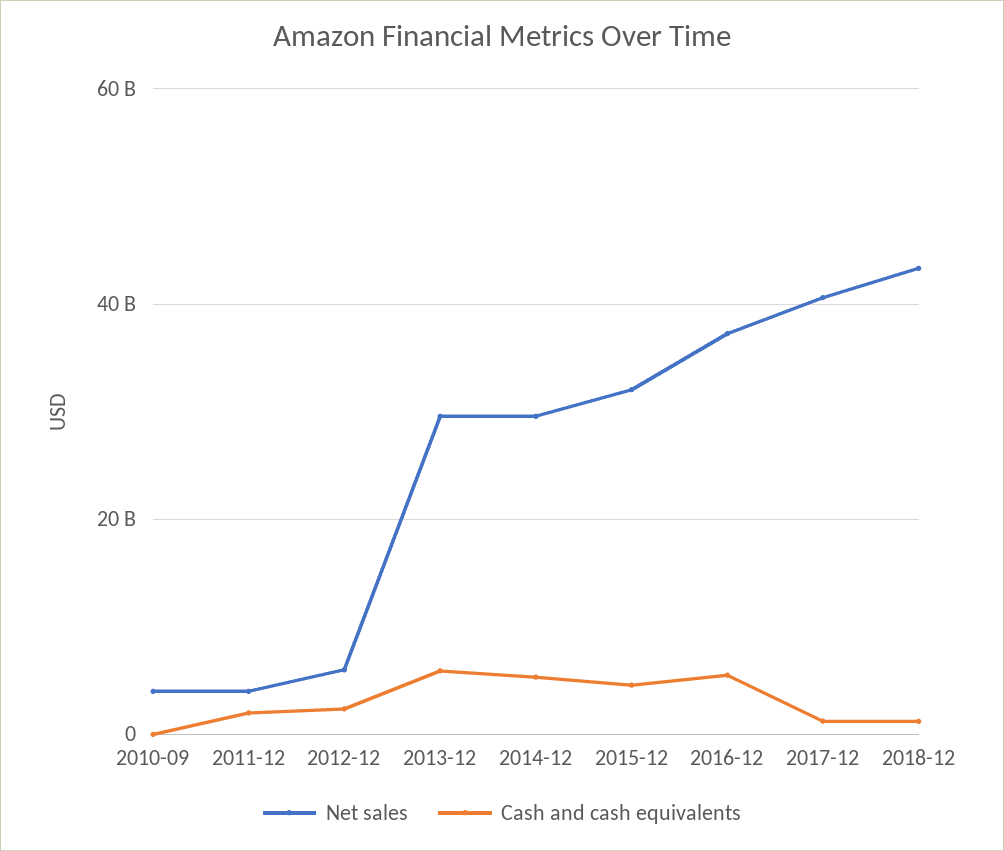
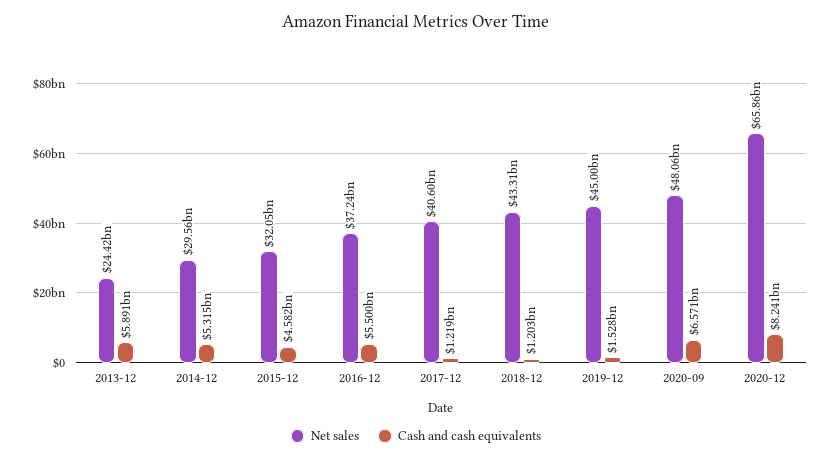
Net sales, 2010-09: 4000000000 -> none
Cash and cash equivalents, 2010-09: 0 -> none
Net sales, 2011-12: 4000000000 -> none
Cash and cash equivalents, 2011-12: 2000000000 -> none
Net sales, 2012-12: 6000000000 -> none
Cash and cash equivalents, 2012-12: 2000000000 -> none
Net sales, 2013-12: 30000000000 -> 24420000000
Net sales, 2019-12: none -> 45000000000
Cash and cash equivalents, 2019-12: none -> 1528000000
Net sales, 2020-09: none -> 48060000000
Cash and cash equivalents, 2020-09: none -> 6571000000
Net sales, 2020-12: none -> 65860000000
Cash and cash equivalents, 2020-12: none -> 8241000000

